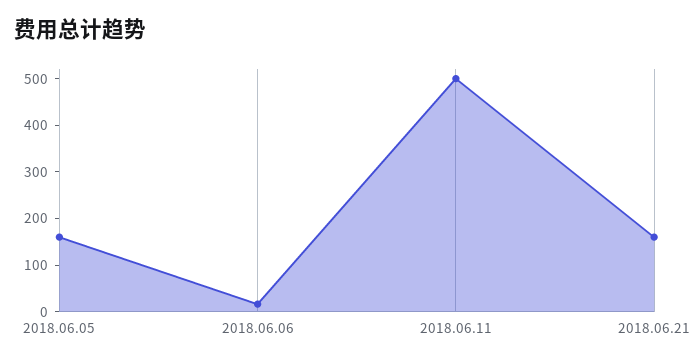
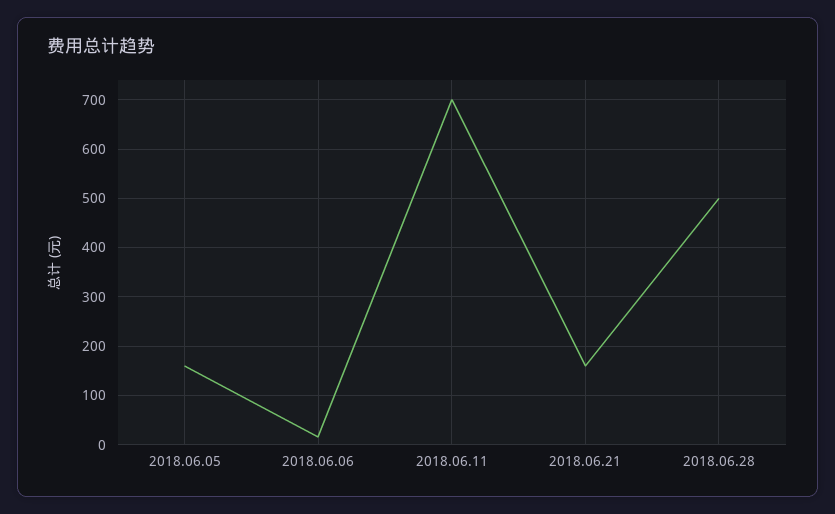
2018.06.11: 500 -> 700
2018.06.28: none -> 500

